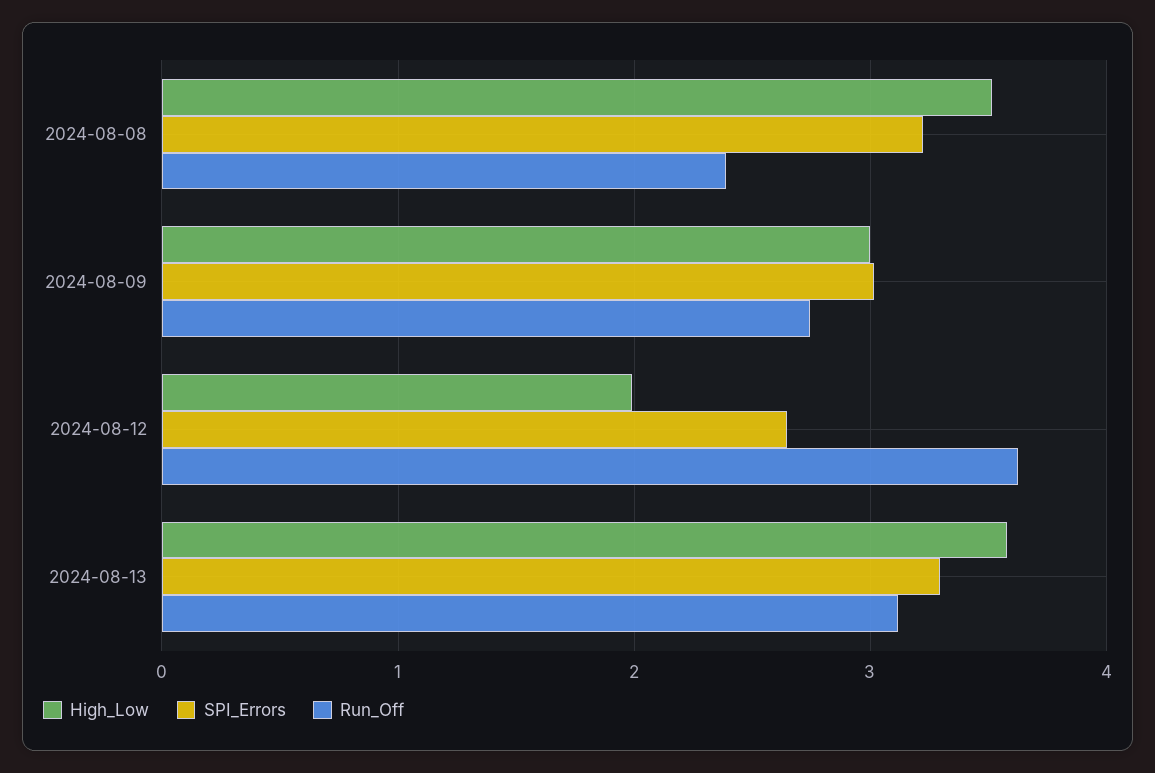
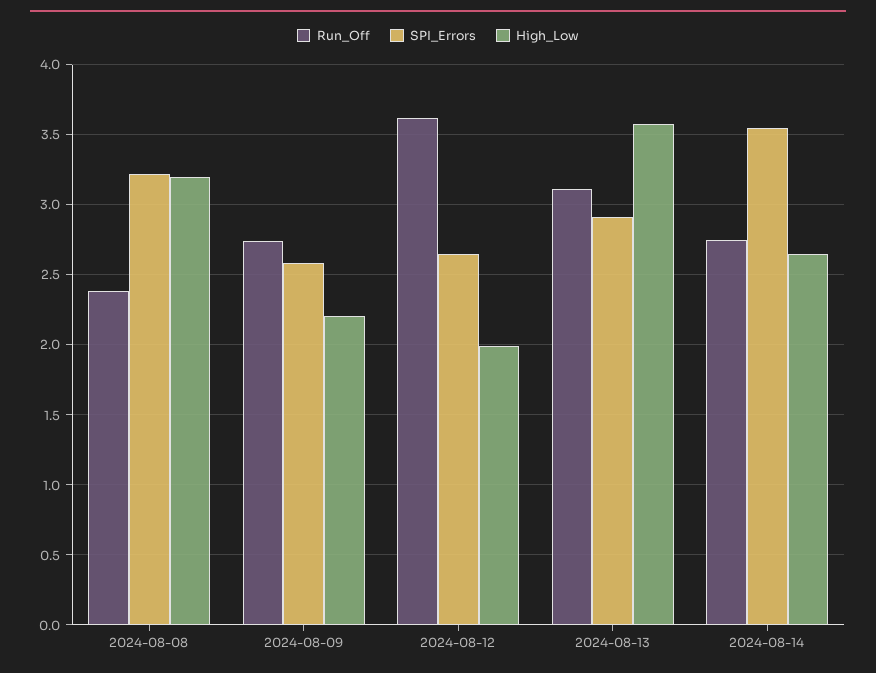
High_Low, 2024-08-08: 3.5 -> 3.2
High_Low, 2024-08-09: 3 -> 2.2
SPI_Errors, 2024-08-09: 3 -> 2.6
SPI_Errors, 2024-08-13: 3.3 -> 2.9
Run_Off, 2024-08-14: none -> 2.75
SPI_Errors, 2024-08-14: none -> 3.55
High_Low, 2024-08-14: none -> 2.65

